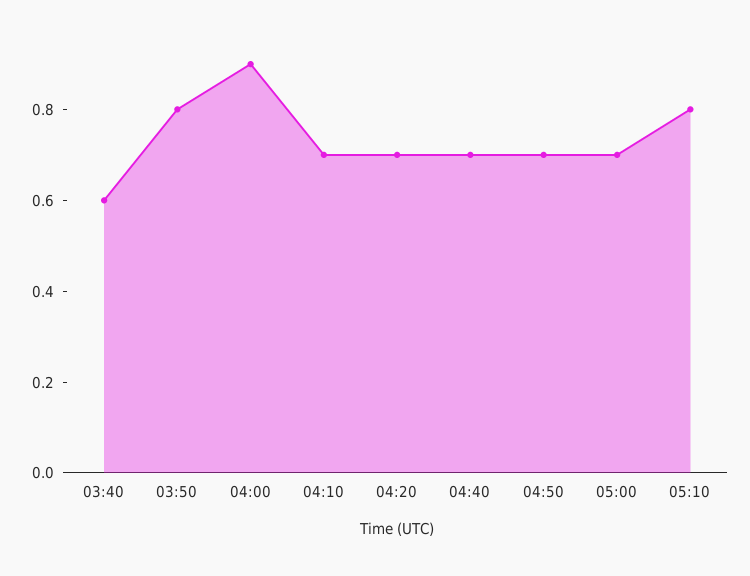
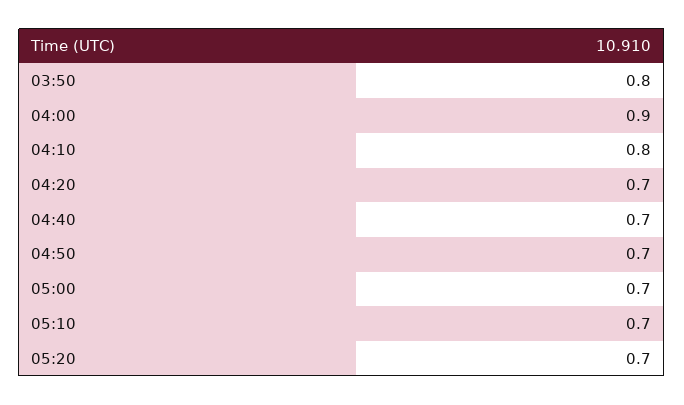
03:40: 0.6 -> none
04:10: 0.7 -> 0.8
05:10: 0.8 -> 0.7
05:20: none -> 0.7

